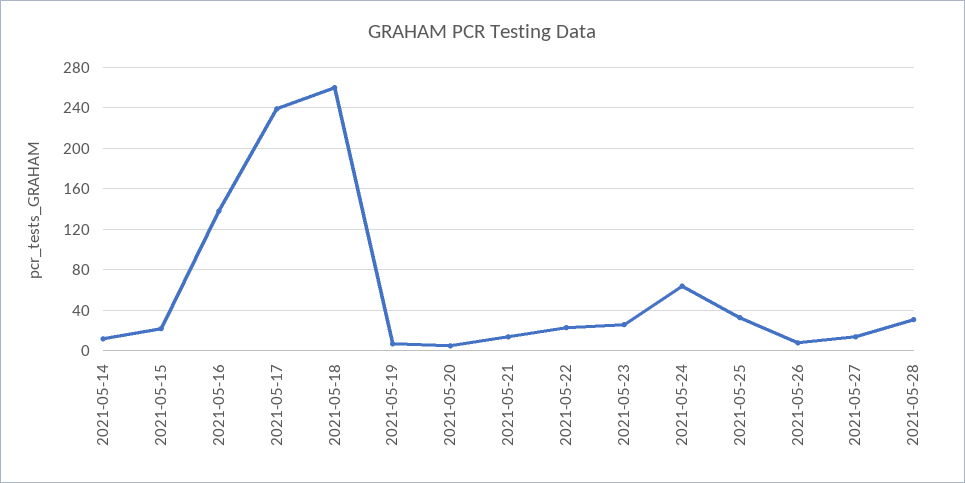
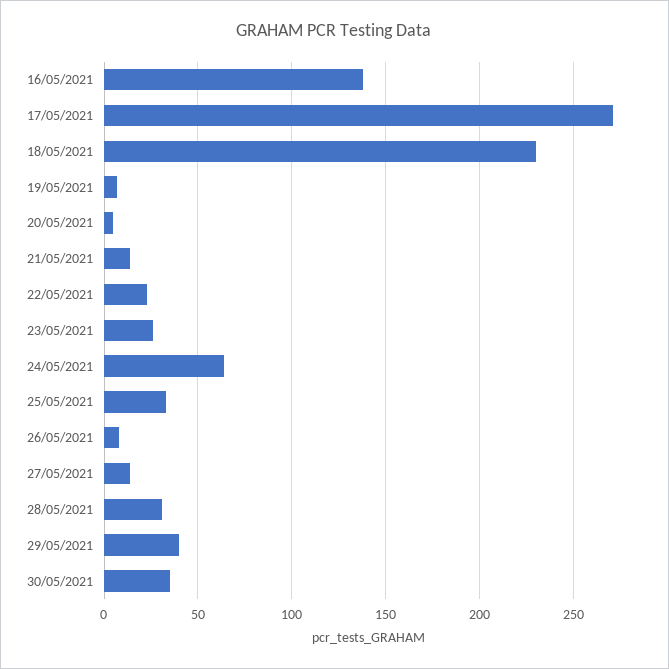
2021-05-14: 10 -> none
2021-05-15: 20 -> none
2021-05-17: 240 -> 270
2021-05-18: 260 -> 230
29/05/2021: none -> 40
30/05/2021: none -> 35

